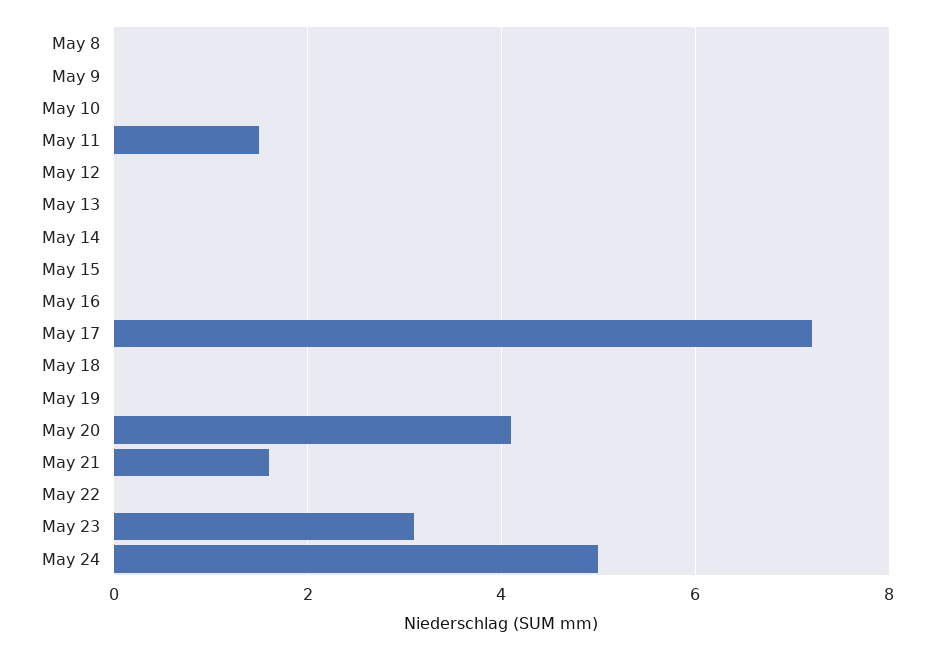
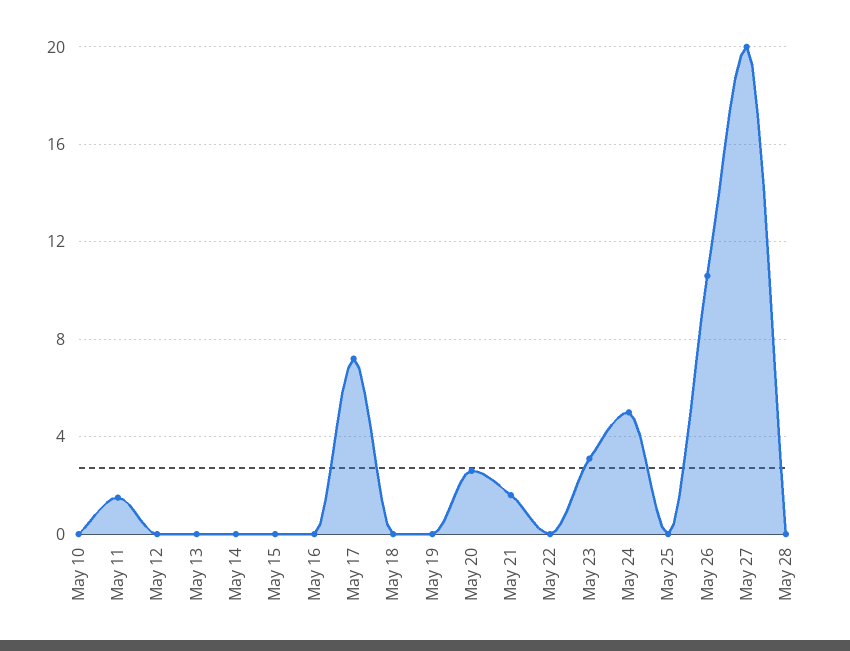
May 8: 0 -> none
May 9: 0 -> none
May 20: 4 -> 2.5
May 25: none -> 0
May 26: none -> 10.5
May 27: none -> 20
May 28: none -> 0

